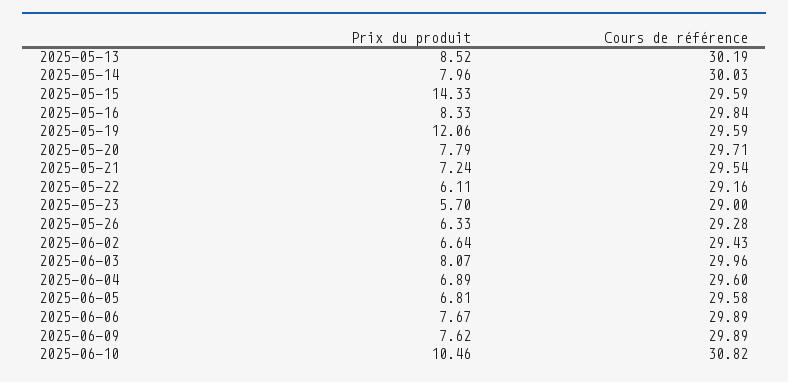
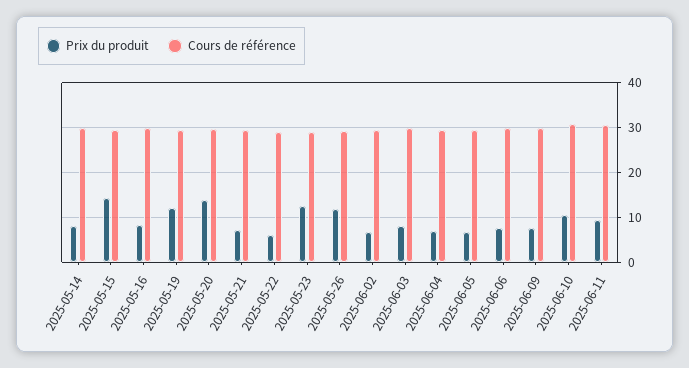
Prix du produit, 2025-05-13: 8.52 -> none
Cours de référence, 2025-05-13: 30.19 -> none
Prix du produit, 2025-05-20: 7.79 -> 14
Prix du produit, 2025-05-23: 5.7 -> 12
Prix du produit, 2025-05-26: 6.33 -> 12
Prix du produit, 2025-06-11: none -> 10
Cours de référence, 2025-06-11: none -> 30

